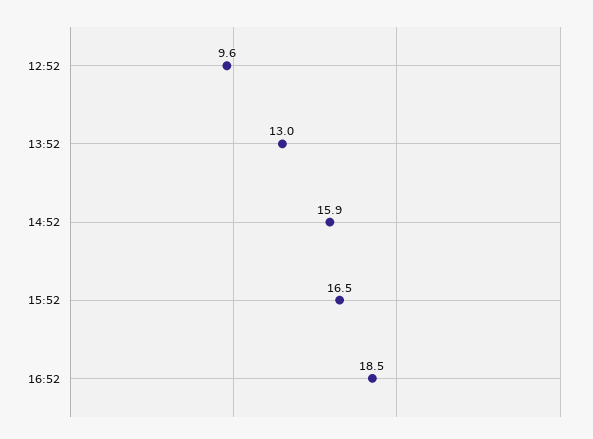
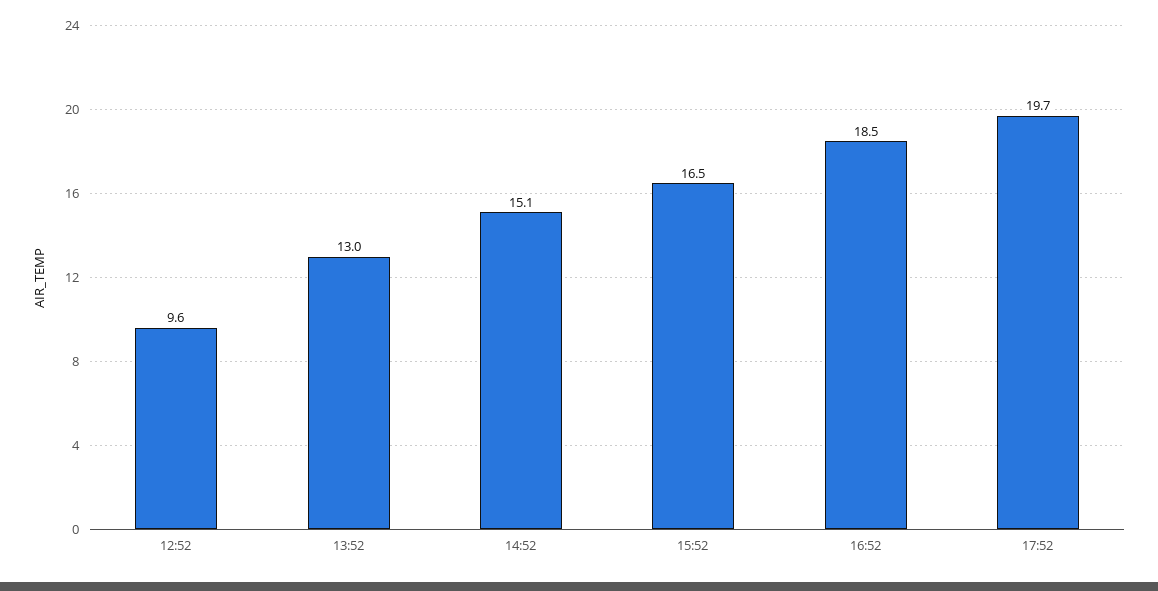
14:52: 15.9 -> 15.1
17:52: none -> 19.7

